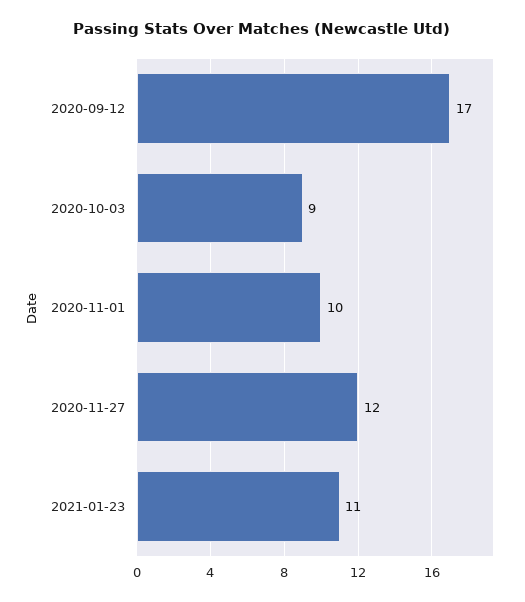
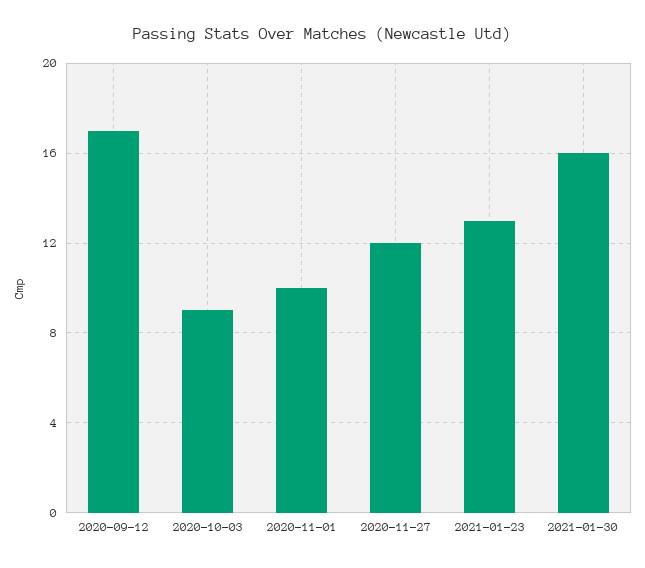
2021-01-23: 11 -> 13
2021-01-30: none -> 16

